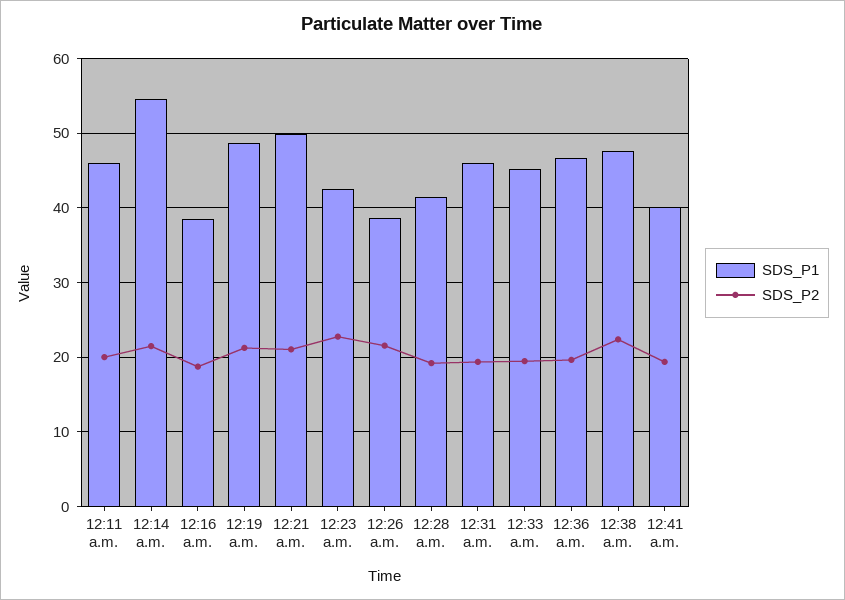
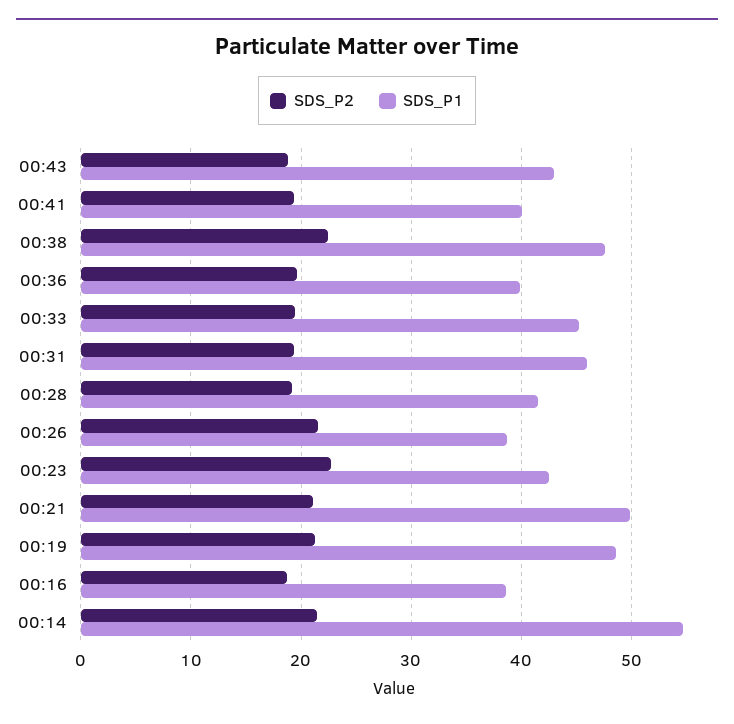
SDS_P1, 12:11 a.m.: 46 -> none
SDS_P2, 12:11 a.m.: 20 -> none
SDS_P1, 12:36 a.m.: 47 -> 40
SDS_P2, 00:43: none -> 19
SDS_P1, 00:43: none -> 43

